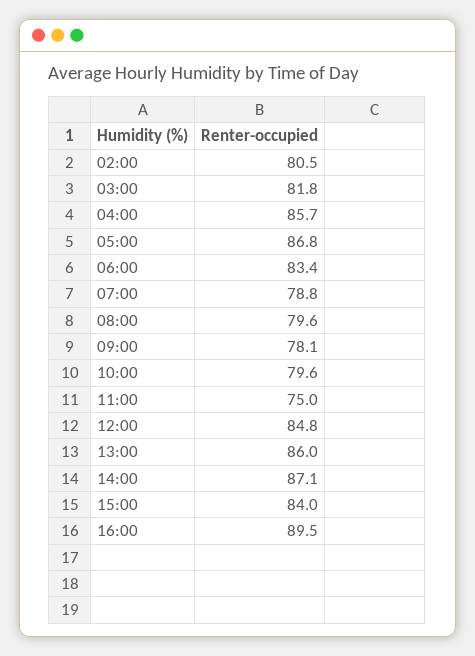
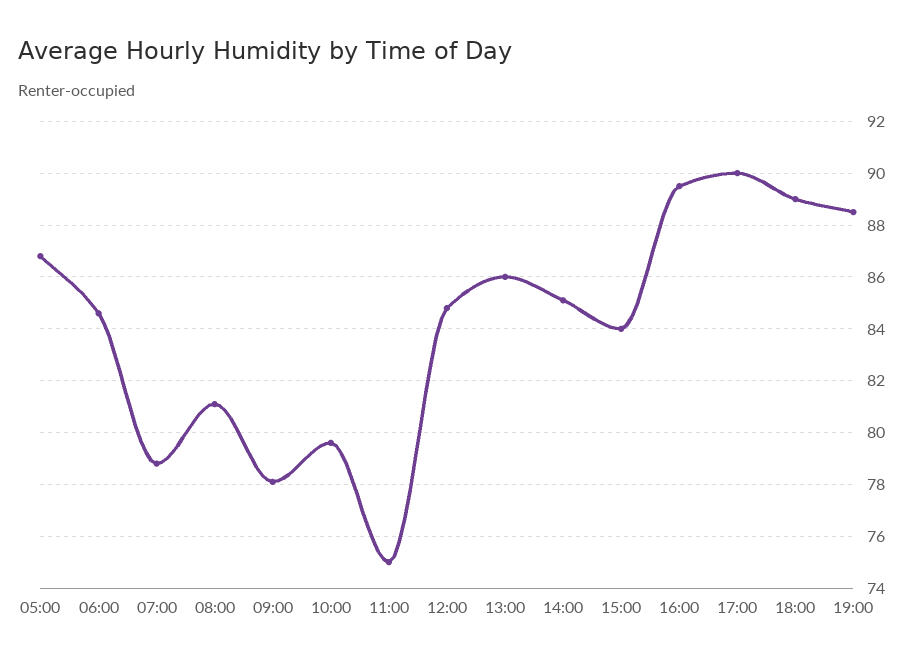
02:00: 80.5 -> none
03:00: 81.8 -> none
04:00: 85.7 -> none
06:00: 83.4 -> 84.5
08:00: 79.6 -> 81
14:00: 87.1 -> 85
17:00: none -> 90
18:00: none -> 89
19:00: none -> 88.5

